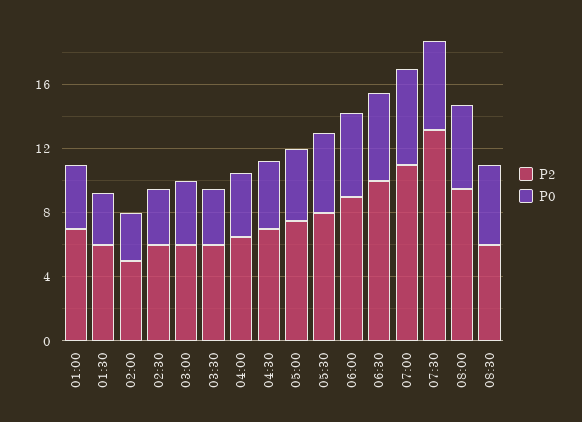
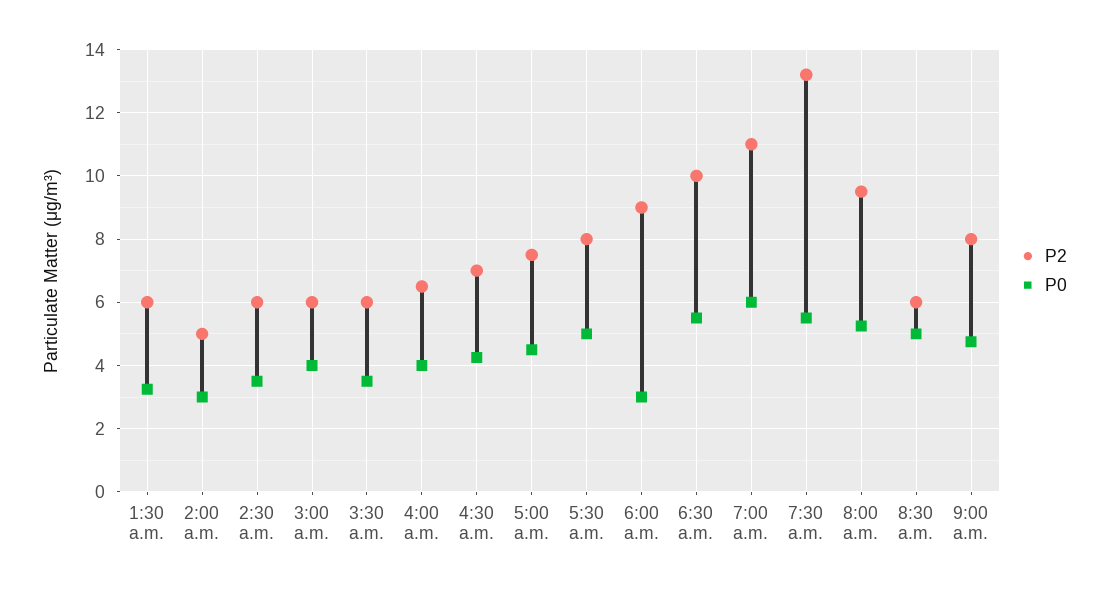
P2, 01:00: 7 -> none
P0, 01:00: 4 -> none
P0, 06:00: 5 -> 3
P2, 9:00 a.m.: none -> 8
P0, 9:00 a.m.: none -> 4.8

